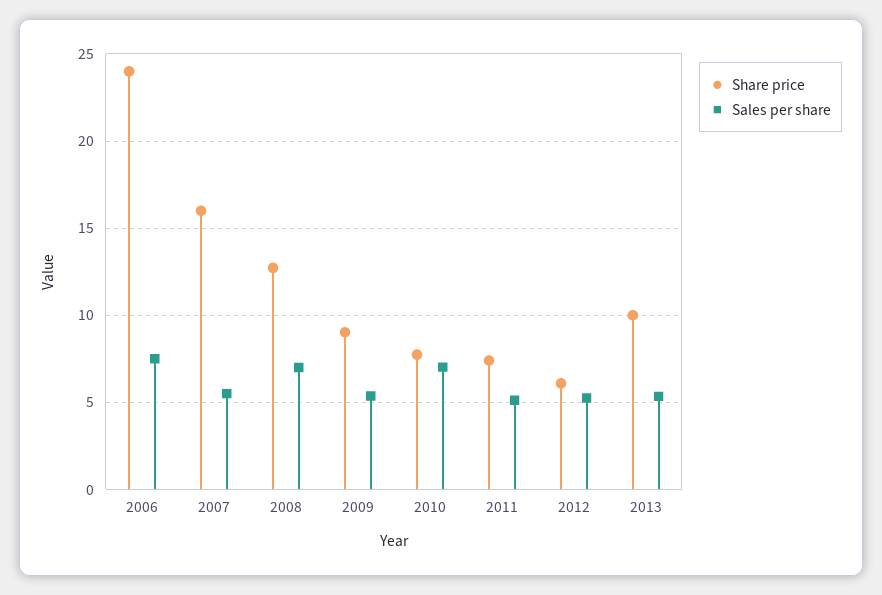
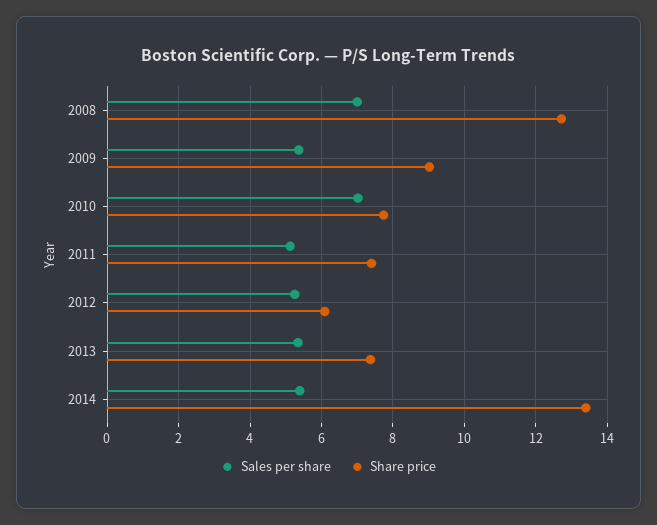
Share price, 2006: 24 -> none
Sales per share, 2006: 7.5 -> none
Share price, 2007: 16 -> none
Sales per share, 2007: 5.5 -> none
Share price, 2013: 10 -> 7.4
Sales per share, 2014: none -> 5.4
Share price, 2014: none -> 13.4

